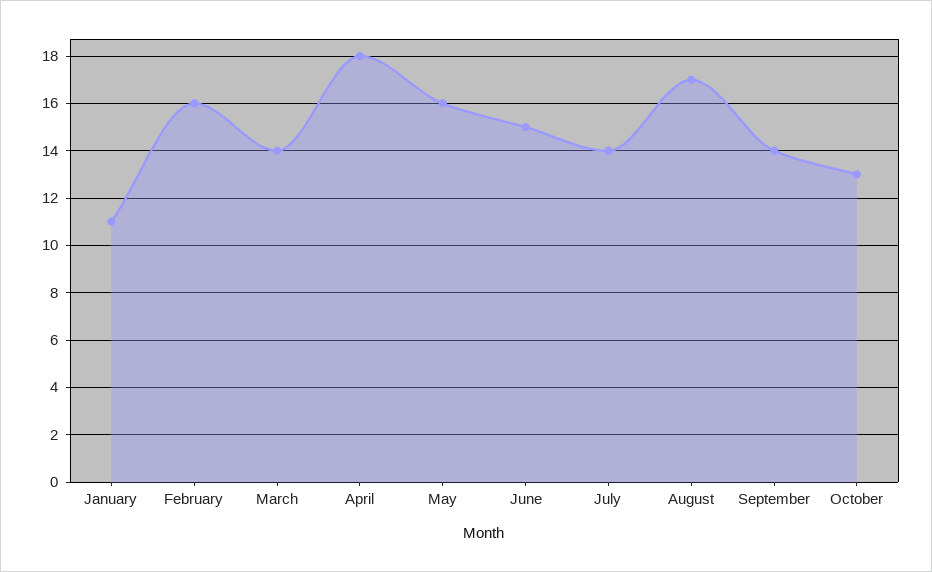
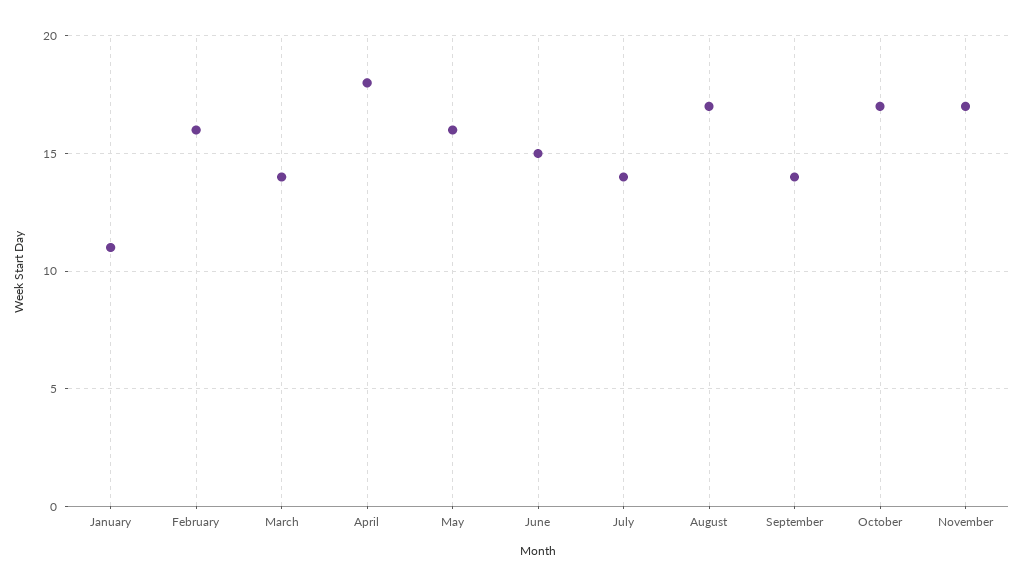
October: 13 -> 17
November: none -> 17

